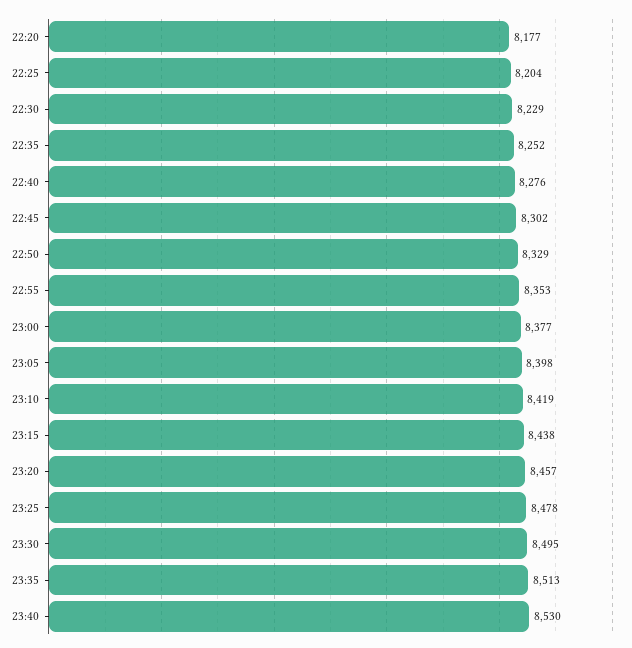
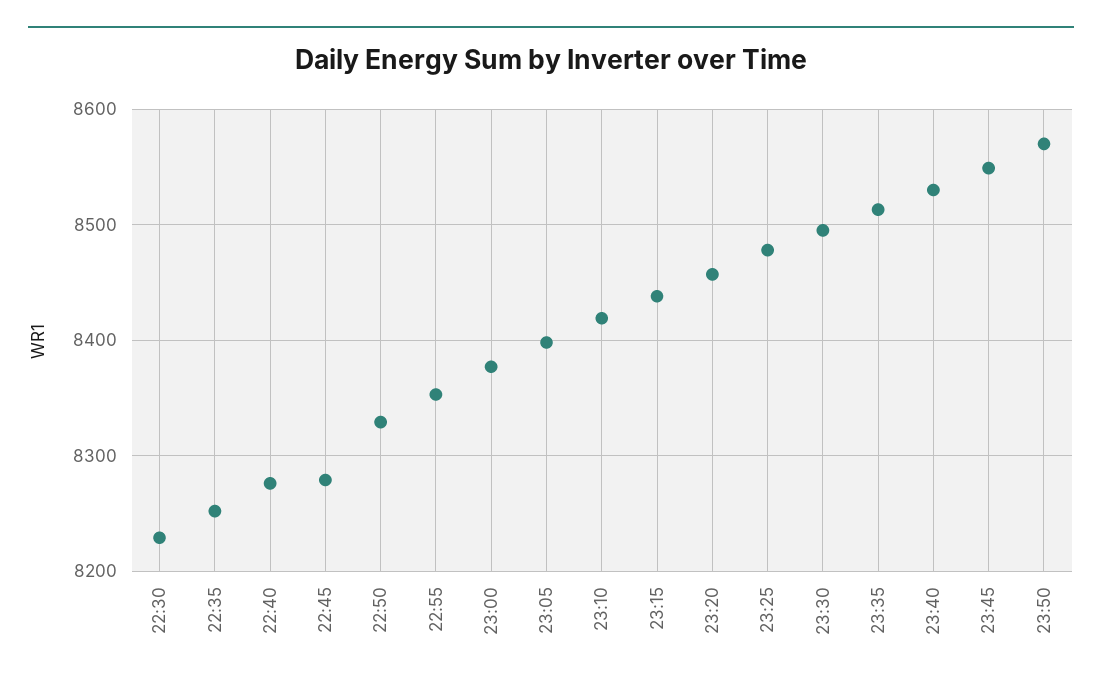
22:20: 8177 -> none
22:25: 8204 -> none
22:45: 8302 -> 8280
23:45: none -> 8550
23:50: none -> 8570

